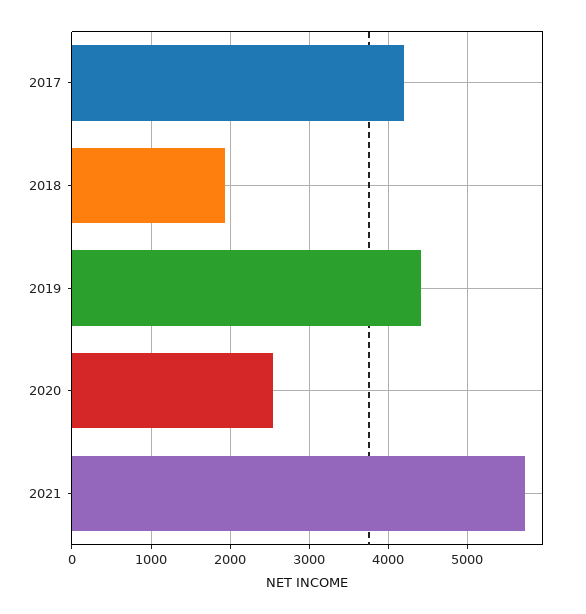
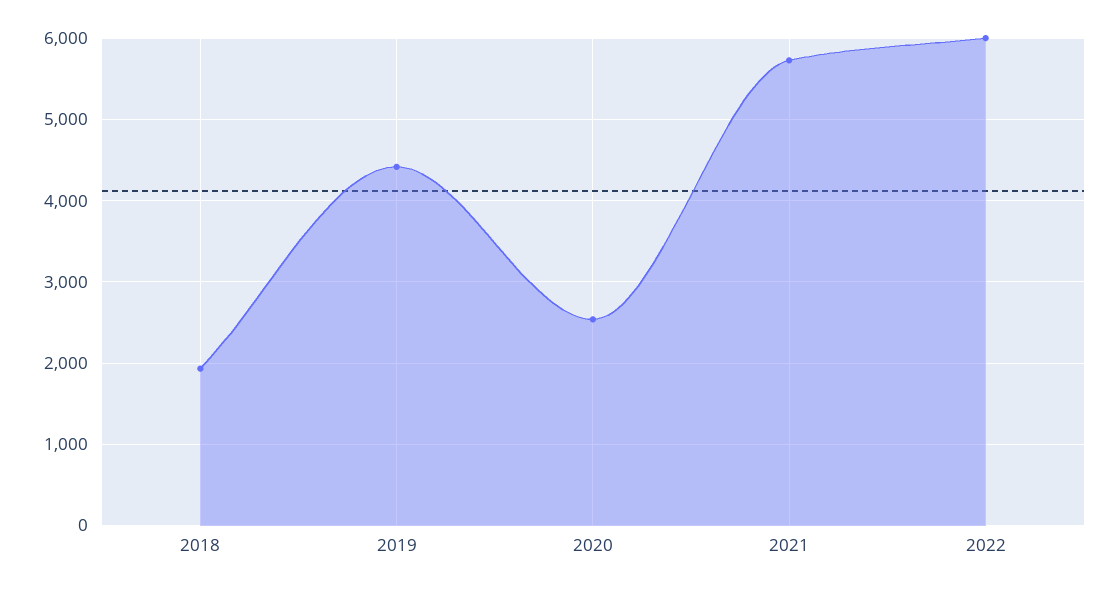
2017: 4200 -> none
2022: none -> 6000

